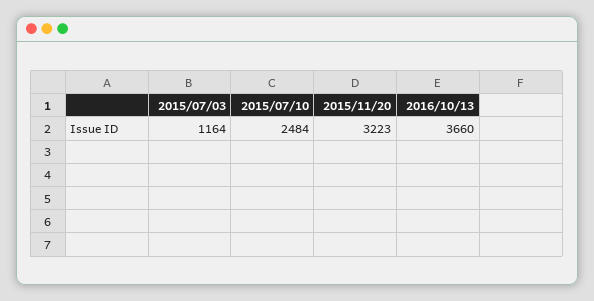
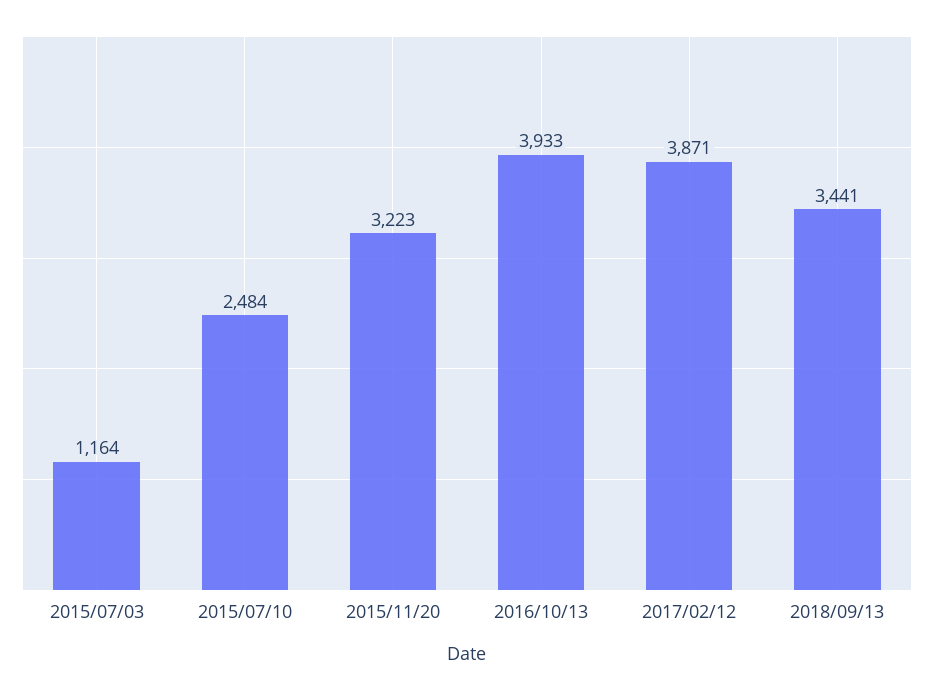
2016/10/13: 3660 -> 3933
2017/02/12: none -> 3871
2018/09/13: none -> 3441

